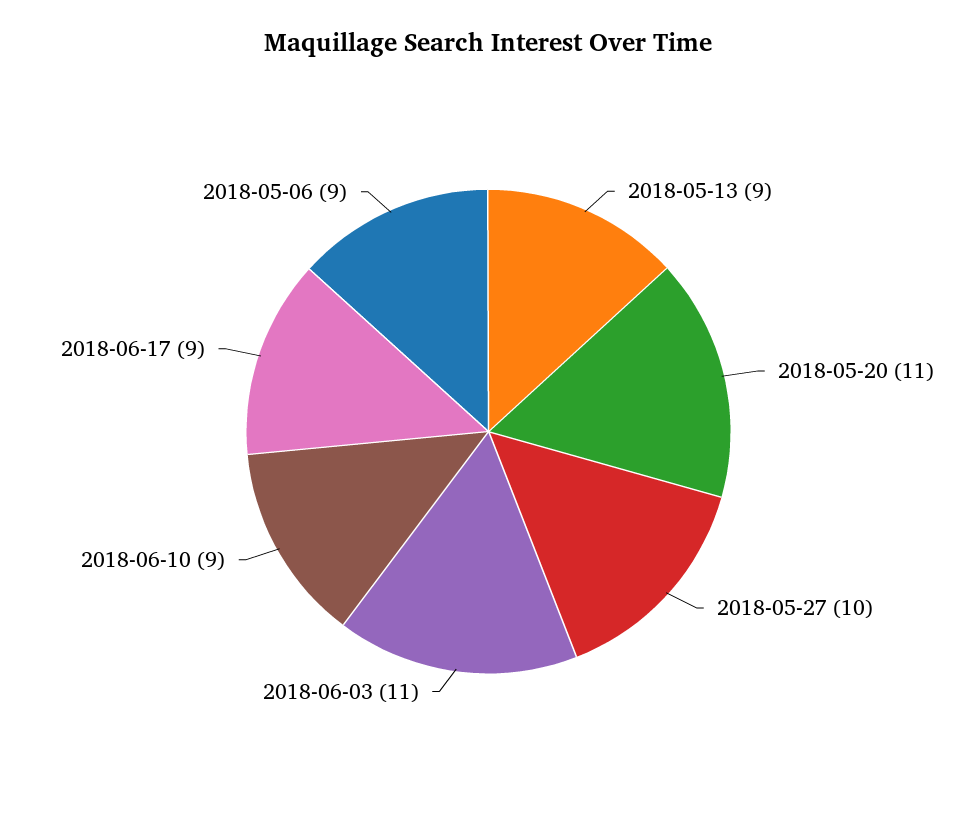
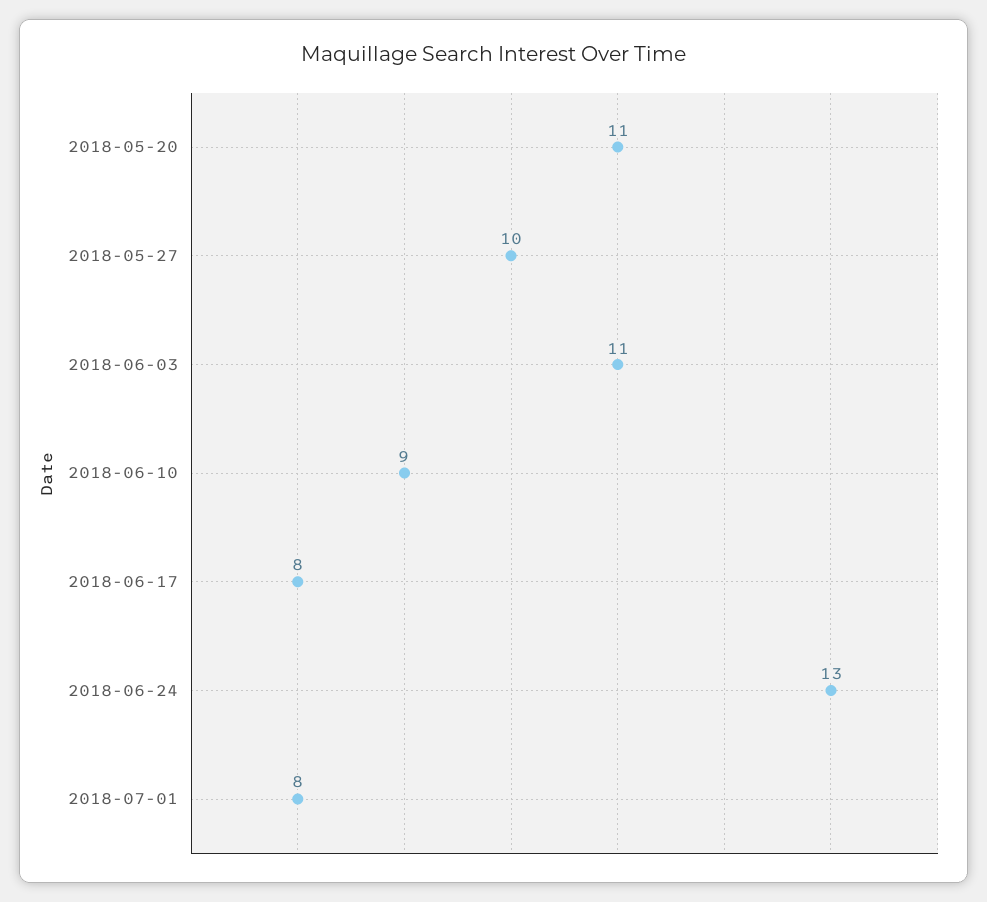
2018-05-13: 9 -> none
2018-06-17: 9 -> 8
2018-05-06: 9 -> none
2018-06-24: none -> 13
2018-07-01: none -> 8

